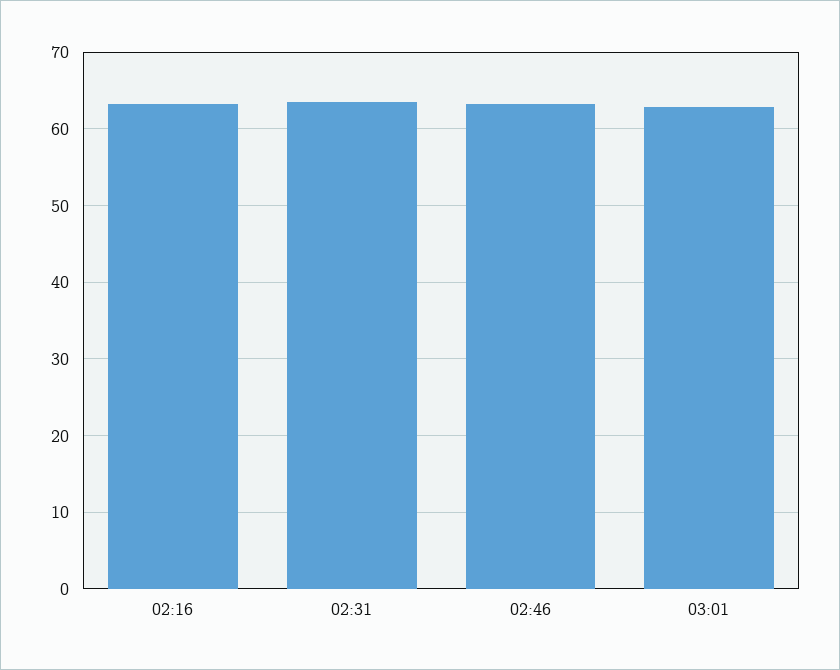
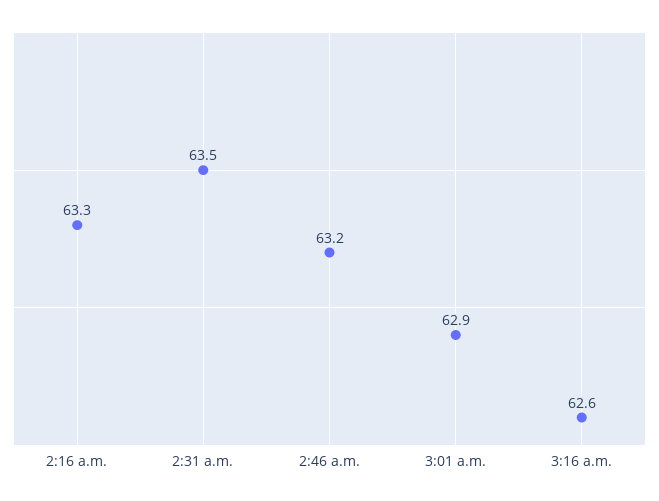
3:16 a.m.: none -> 62.6

